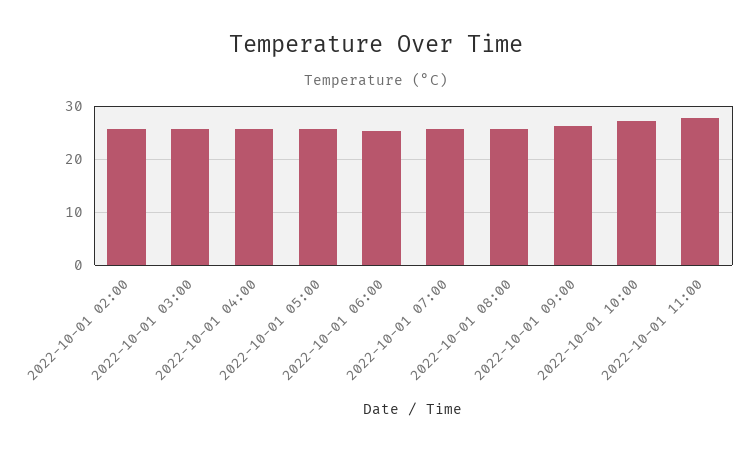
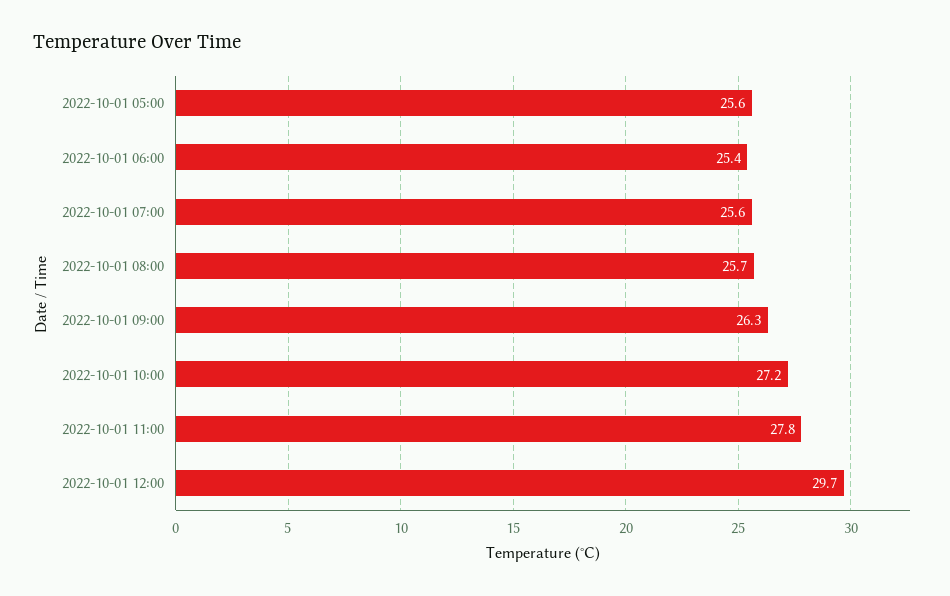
2022-10-01 02:00: 26 -> none
2022-10-01 03:00: 26 -> none
2022-10-01 04:00: 26 -> none
2022-10-01 12:00: none -> 29.7

